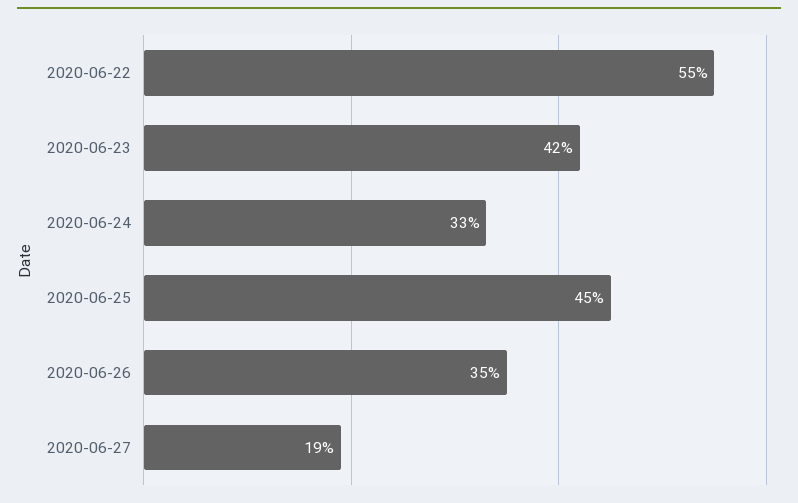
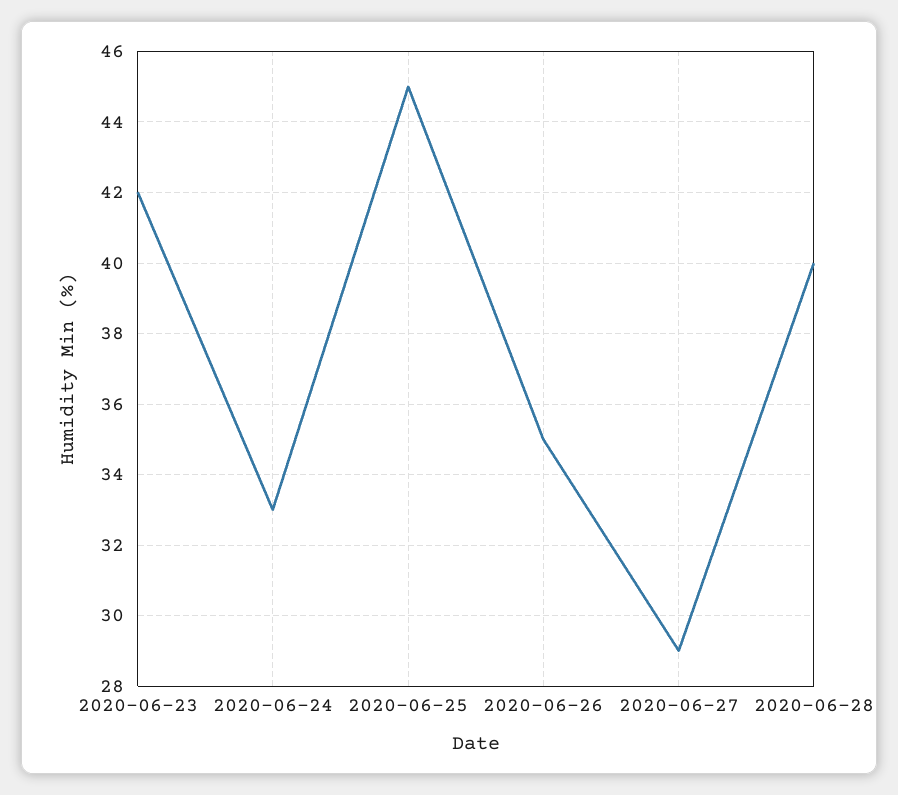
2020-06-22: 55 -> none
2020-06-27: 19 -> 29
2020-06-28: none -> 40

